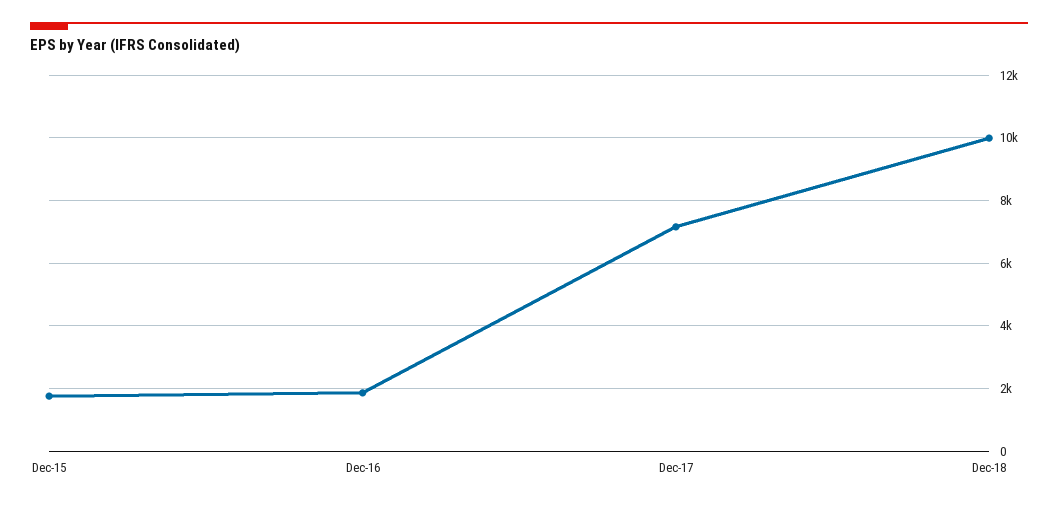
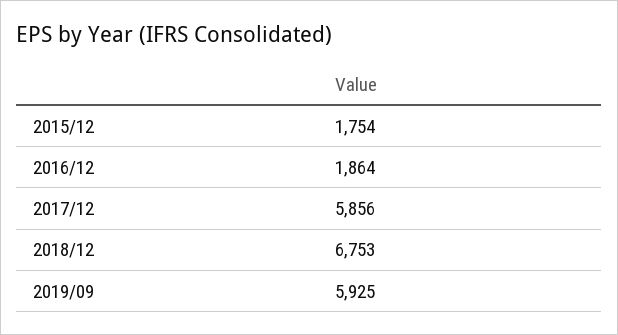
Dec-17: 7200 -> 5856
Dec-18: 10000 -> 6753
2019/09: none -> 5925

